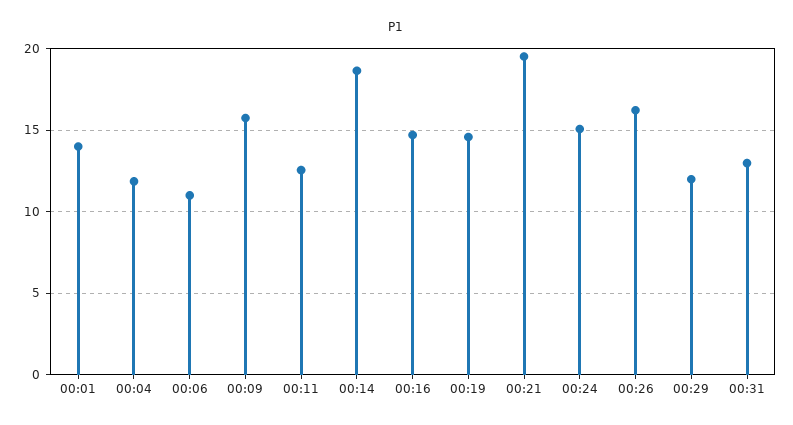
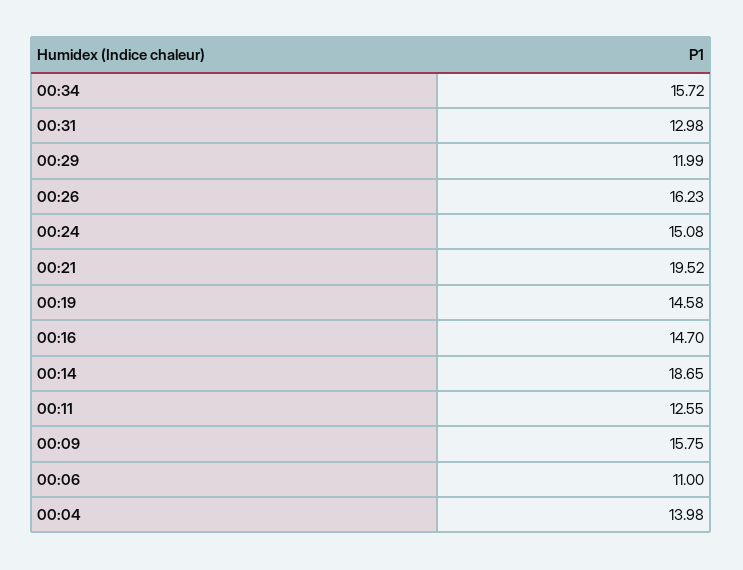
00:01: 14 -> none
00:04: 12 -> 13.98
00:34: none -> 15.72

